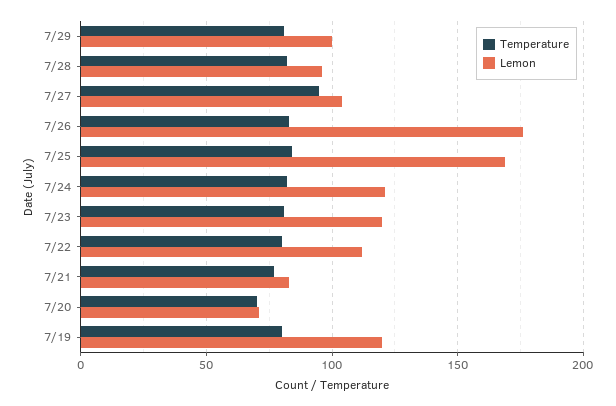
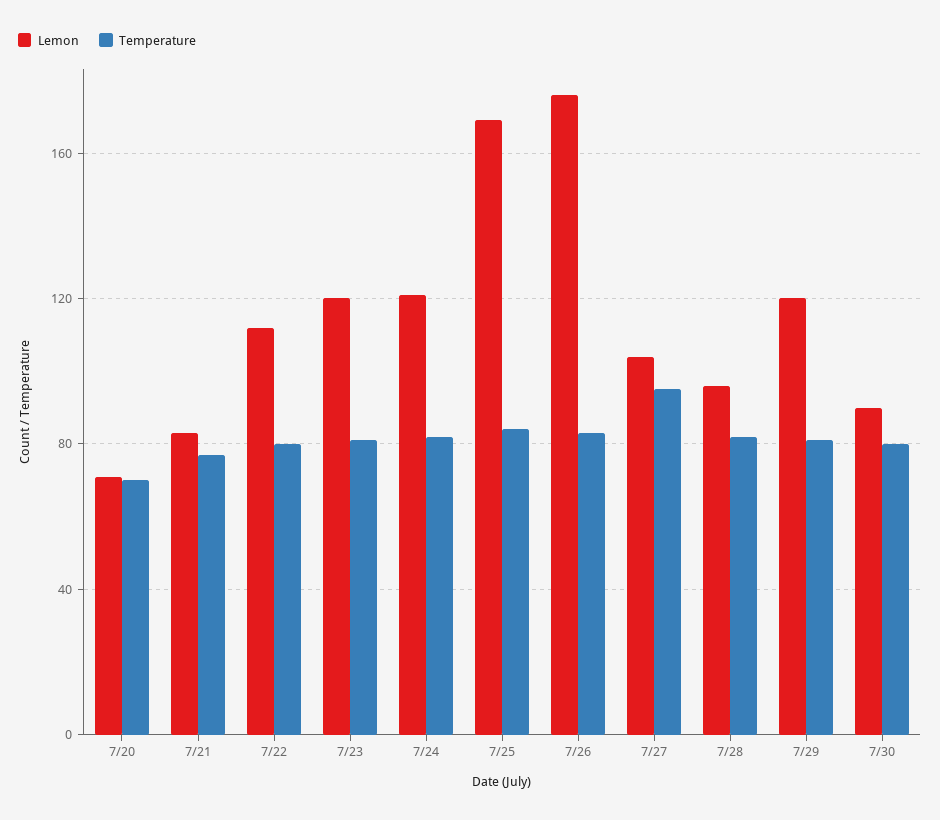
Lemon, 7/29: 100 -> 120
Temperature, 7/19: 80 -> none
Lemon, 7/19: 120 -> none
Lemon, 7/30: none -> 90
Temperature, 7/30: none -> 80

